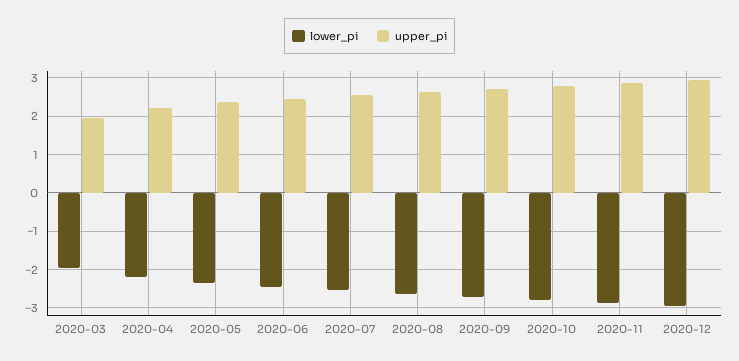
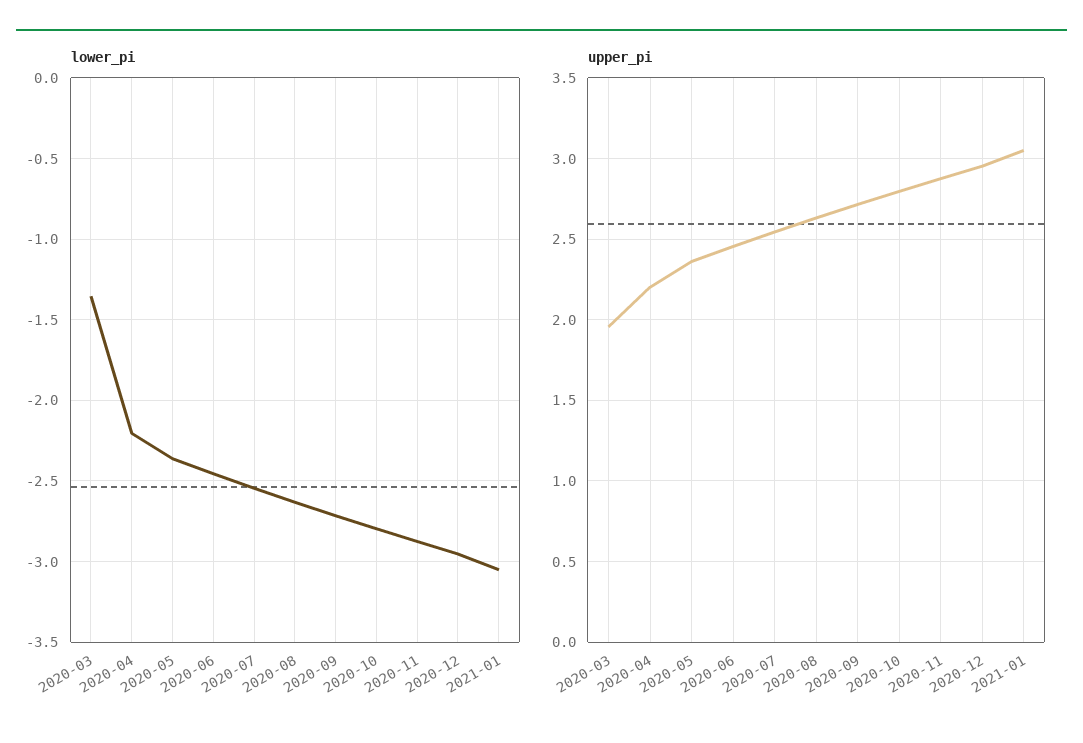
lower_pi, 2020-03: -2 -> -1.35
lower_pi, 2021-01: none -> -3.05
upper_pi, 2021-01: none -> 3.05

